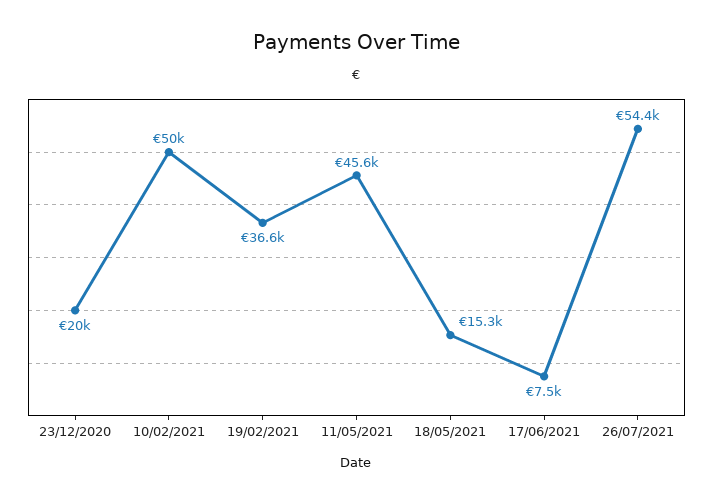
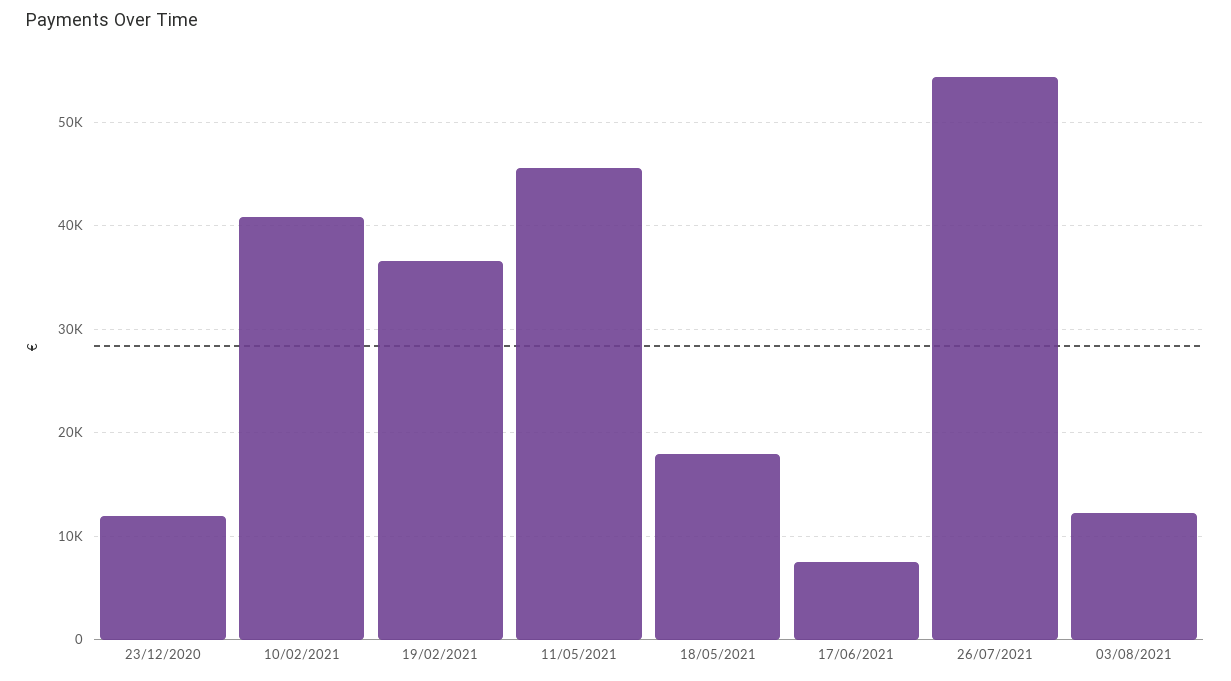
23/12/2020: 20000 -> 12000
10/02/2021: 50000 -> 41000
18/05/2021: 15300 -> 18000
03/08/2021: none -> 12000

